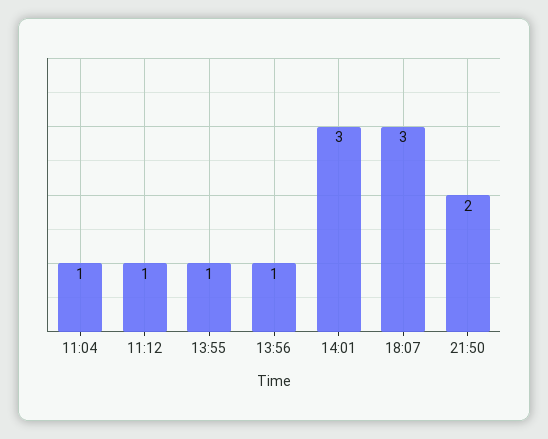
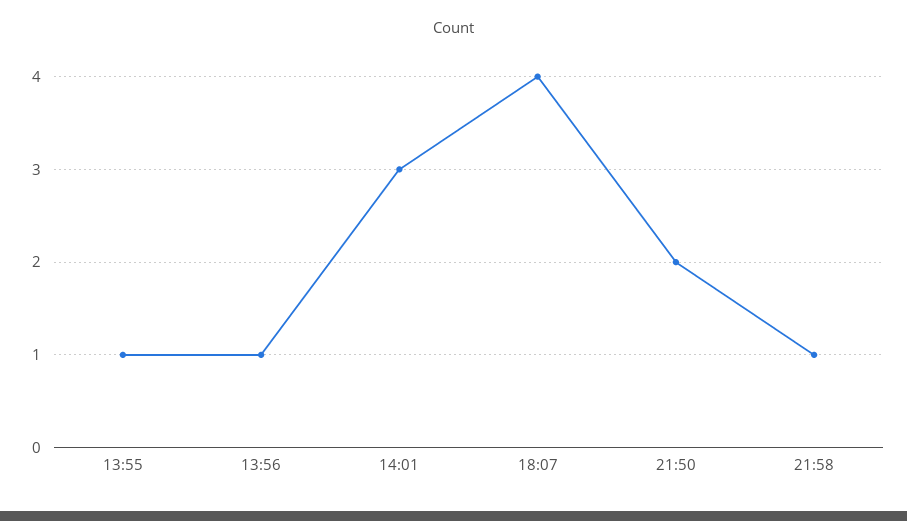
11:04: 1 -> none
11:12: 1 -> none
18:07: 3 -> 4
21:58: none -> 1

